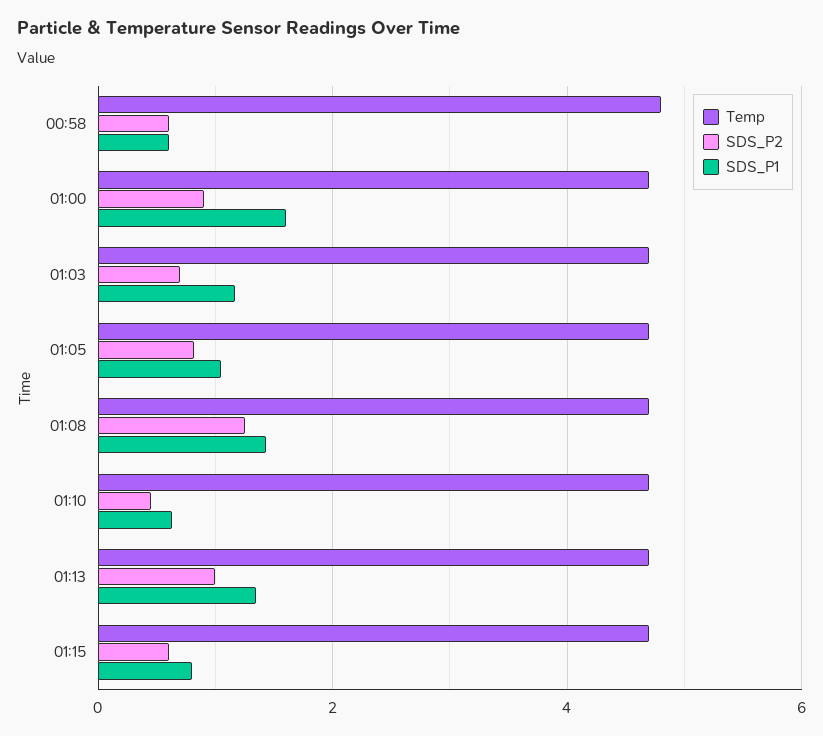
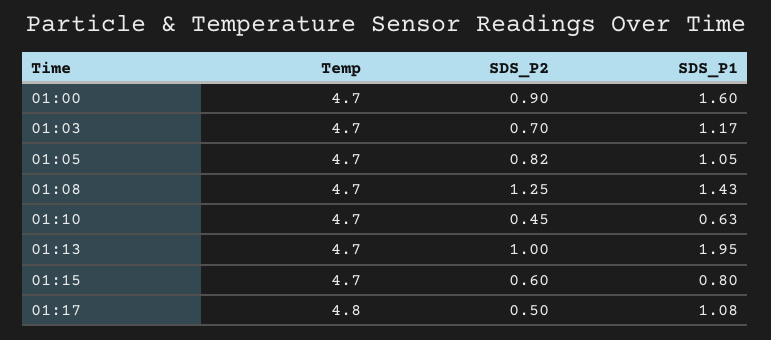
Temp, 00:58: 4.8 -> none
SDS_P2, 00:58: 0.6 -> none
SDS_P1, 00:58: 0.6 -> none
SDS_P1, 01:13: 1.4 -> 1.95
Temp, 01:17: none -> 4.8
SDS_P2, 01:17: none -> 0.5
SDS_P1, 01:17: none -> 1.08

